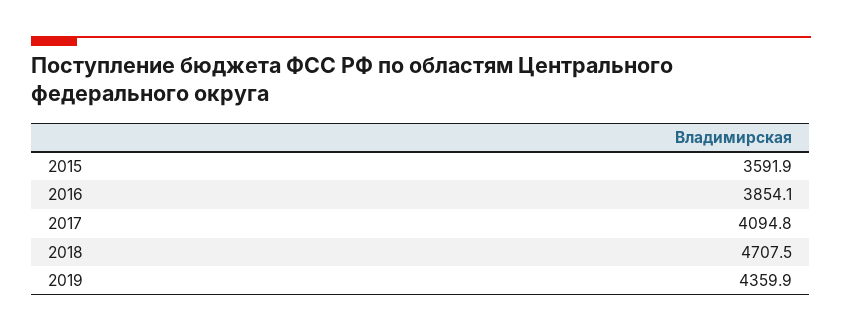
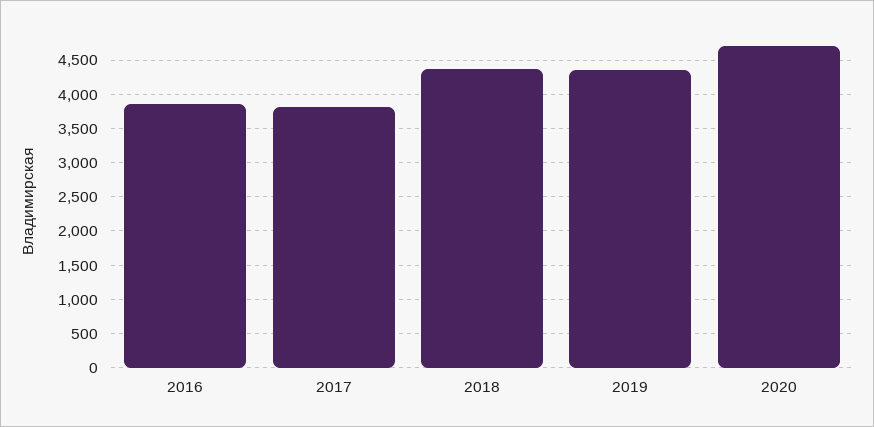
2015: 3591.9 -> none
2017: 4094.8 -> 3800
2018: 4707.5 -> 4400
2020: none -> 4700

